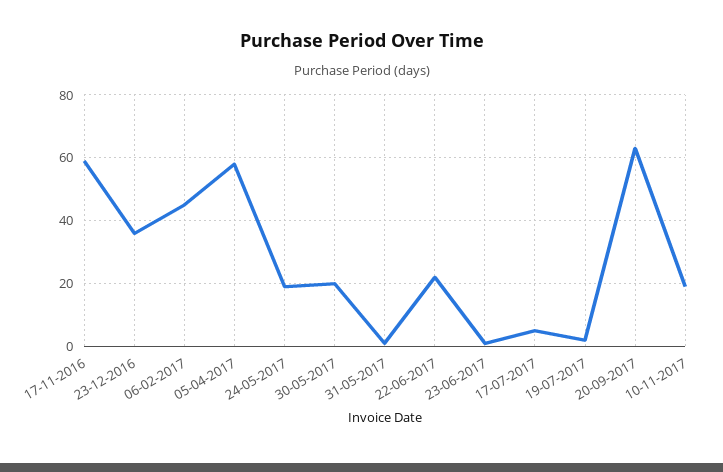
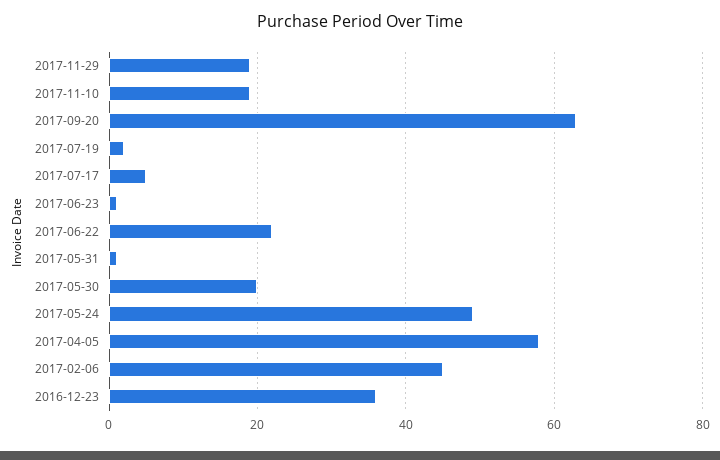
17-11-2016: 60 -> none
24-05-2017: 20 -> 50
2017-11-29: none -> 20

